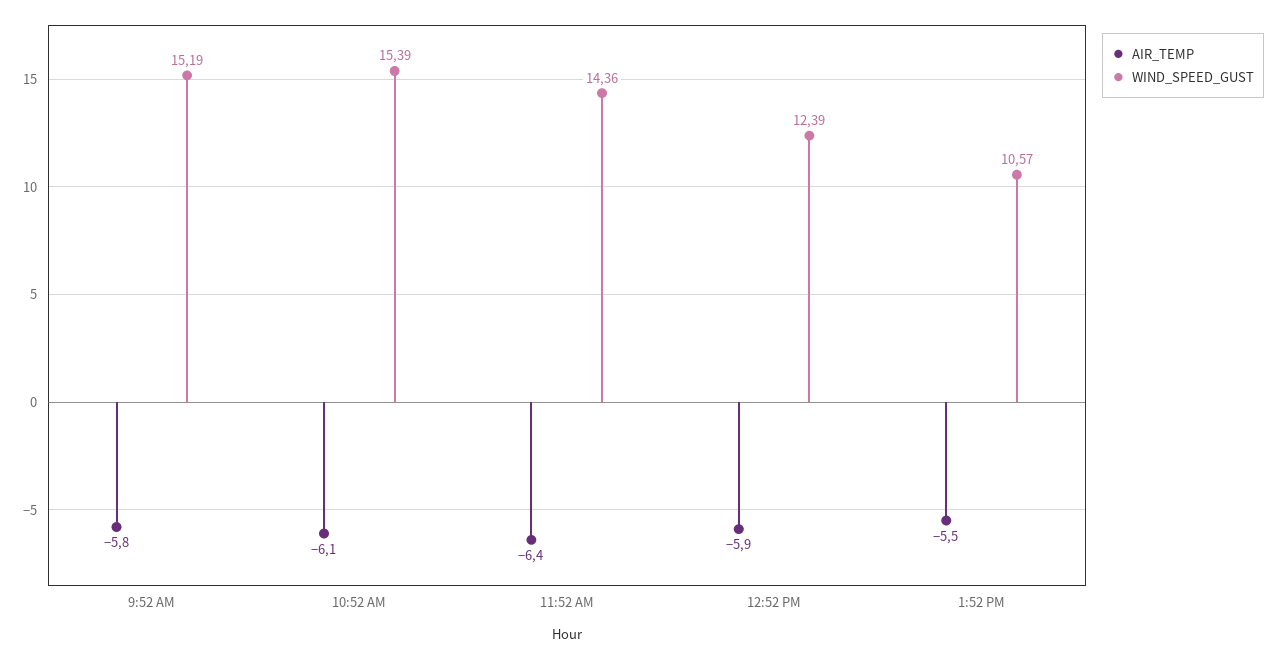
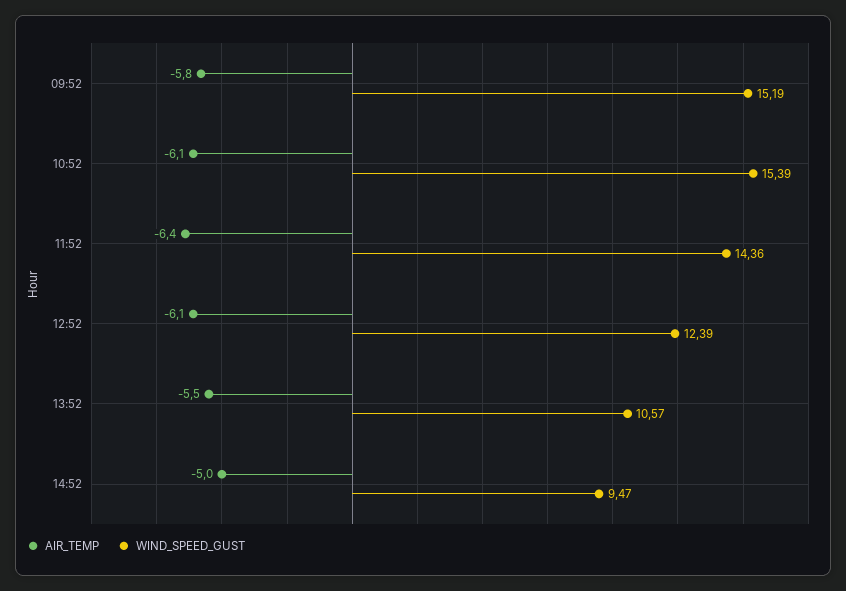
AIR_TEMP, 12:52 PM: -5.9 -> -6.1
AIR_TEMP, 14:52: none -> -5
WIND_SPEED_GUST, 14:52: none -> 9.47

